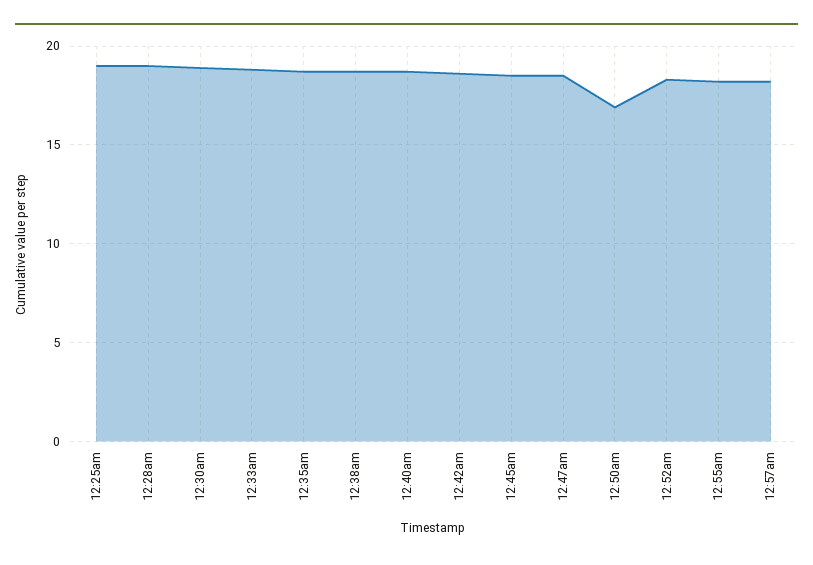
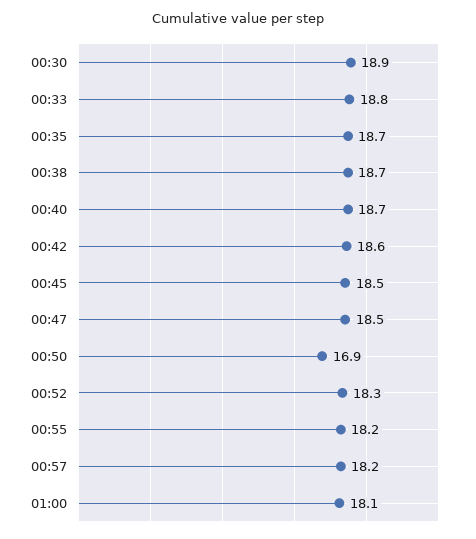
12:25am: 19 -> none
12:28am: 19 -> none
01:00: none -> 18.1

